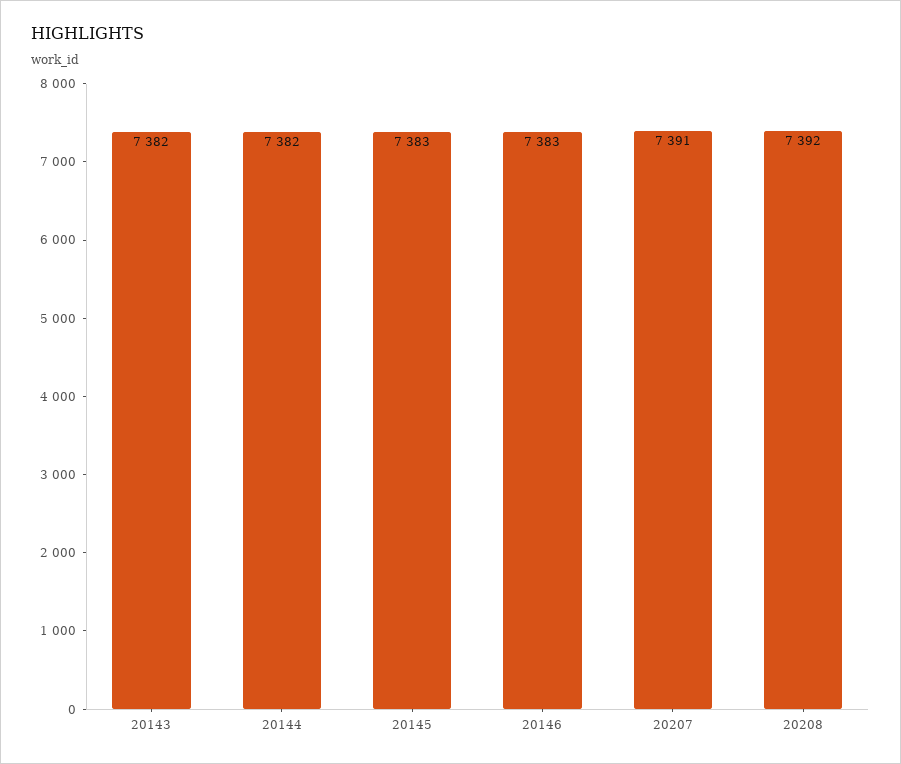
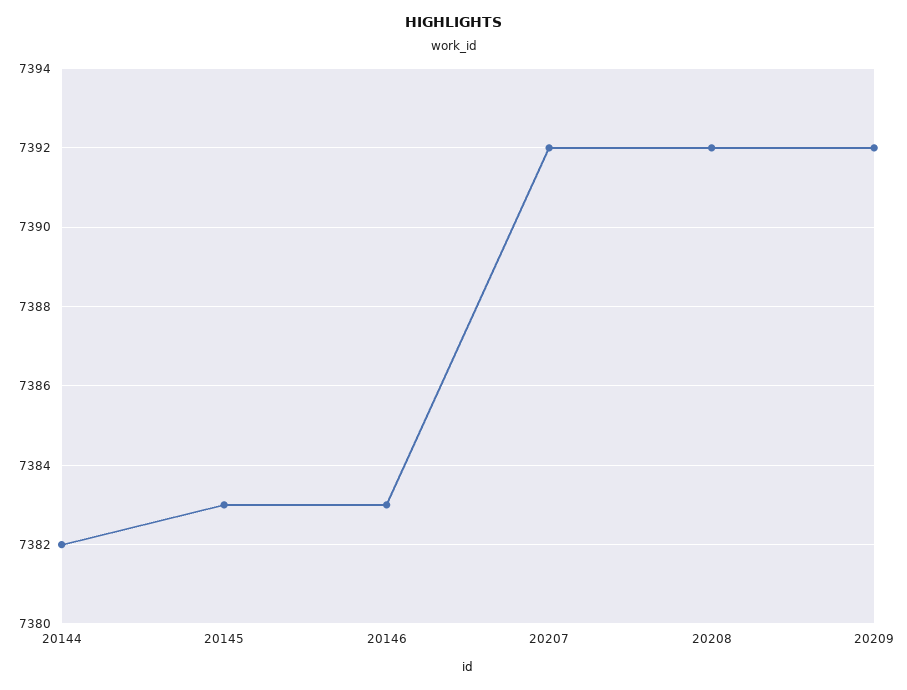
20143: 7382 -> none
20207: 7391 -> 7392
20209: none -> 7392

